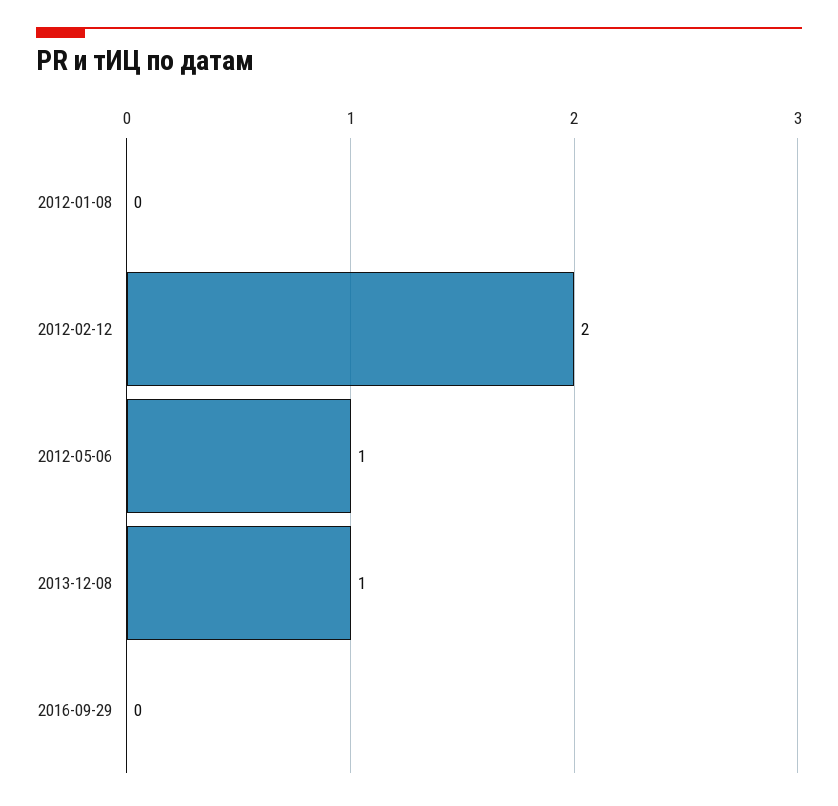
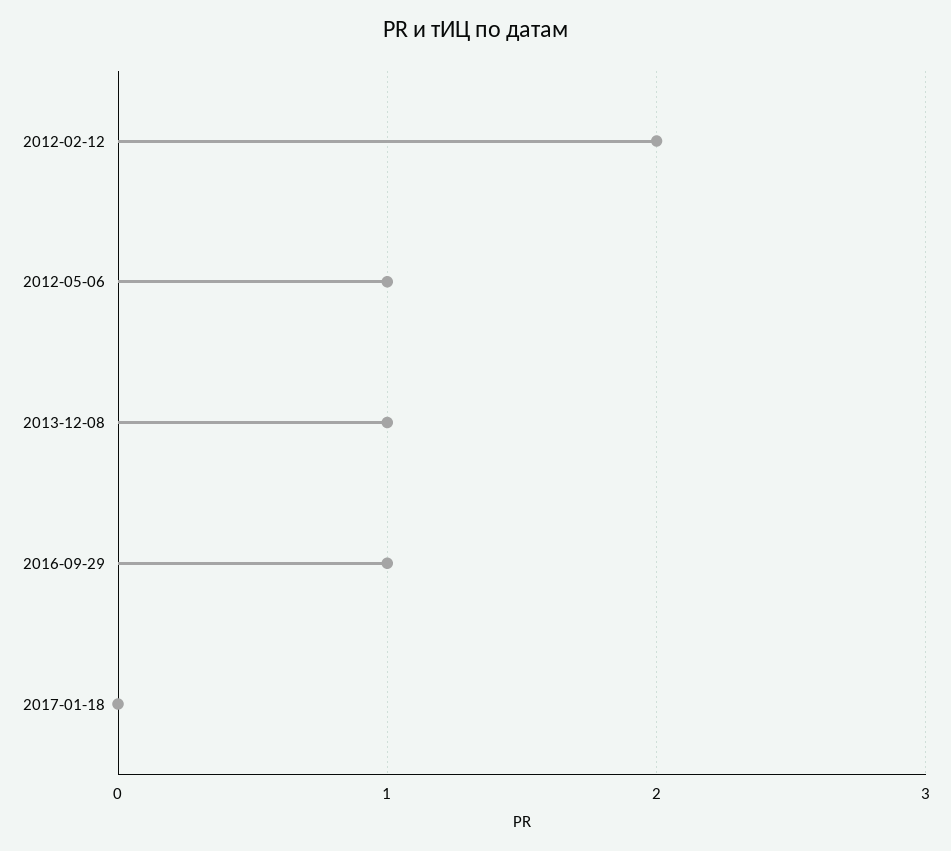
2012-01-08: 0 -> none
2016-09-29: 0 -> 1
2017-01-18: none -> 0

